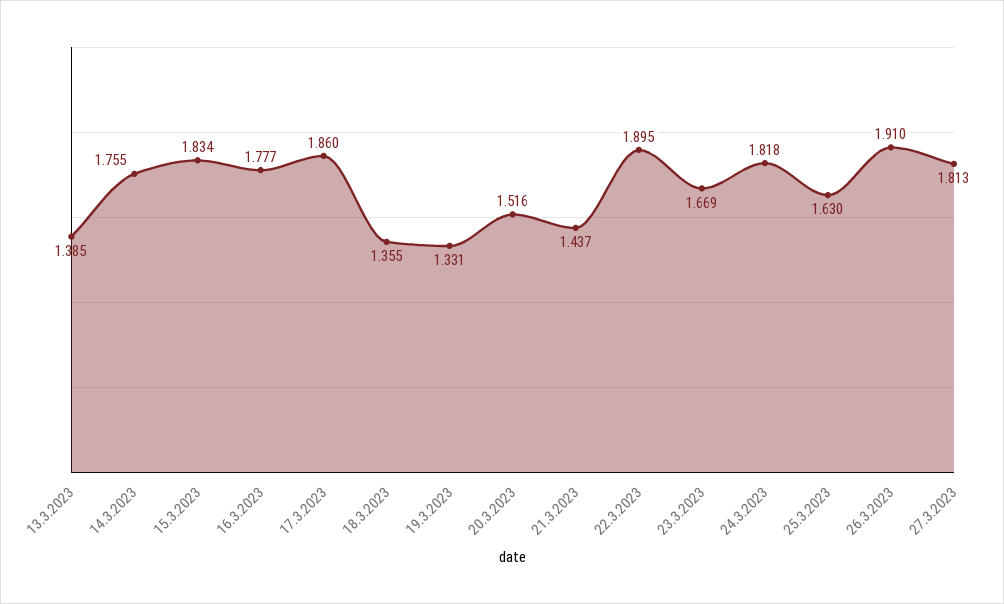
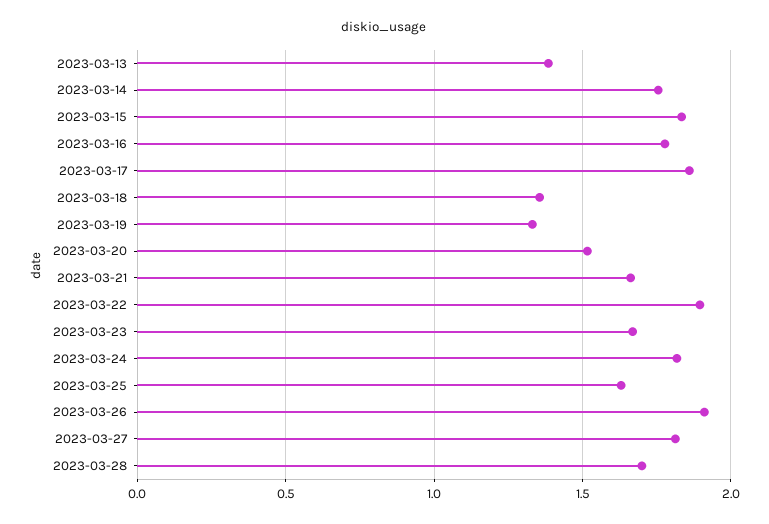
21.3.2023: 1.437 -> 1.65
2023-03-28: none -> 1.7

